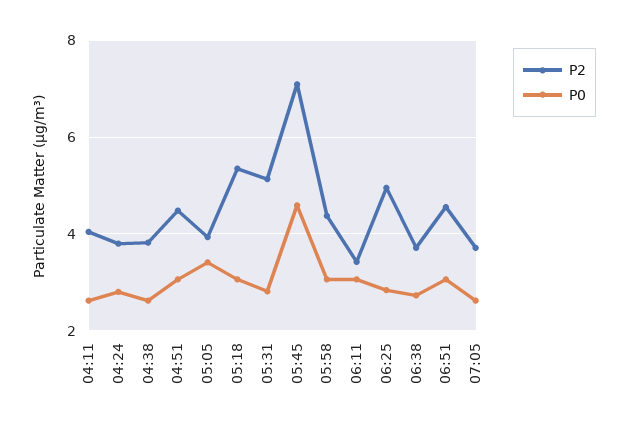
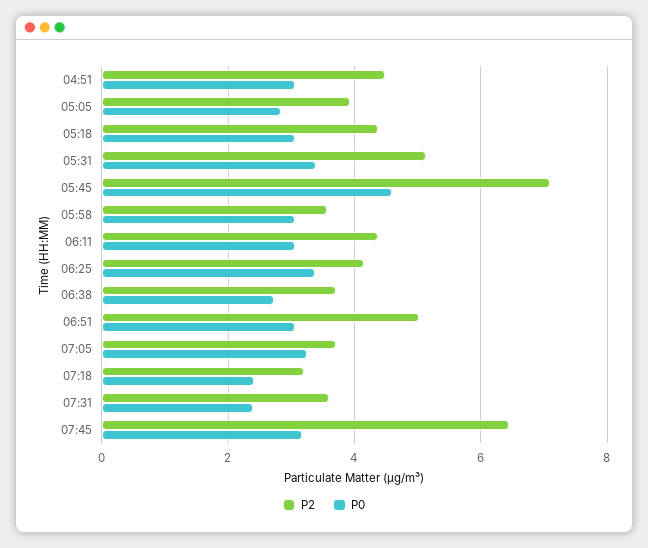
P2, 04:11: 4 -> none
P0, 04:11: 2.6 -> none
P2, 04:24: 3.8 -> none
P0, 04:24: 2.8 -> none
P2, 04:38: 3.8 -> none
P0, 04:38: 2.6 -> none
P0, 05:05: 3.4 -> 2.8
P2, 05:18: 5.4 -> 4.4
P0, 05:31: 2.8 -> 3.4
P2, 05:58: 4.4 -> 3.6
P2, 06:11: 3.4 -> 4.4
P2, 06:25: 5 -> 4.2
P0, 06:25: 2.8 -> 3.4
P2, 06:51: 4.6 -> 5
P0, 07:05: 2.6 -> 3.2
P2, 07:18: none -> 3.2
P0, 07:18: none -> 2.4
P2, 07:31: none -> 3.6
P0, 07:31: none -> 2.4
P2, 07:45: none -> 6.4
P0, 07:45: none -> 3.2

